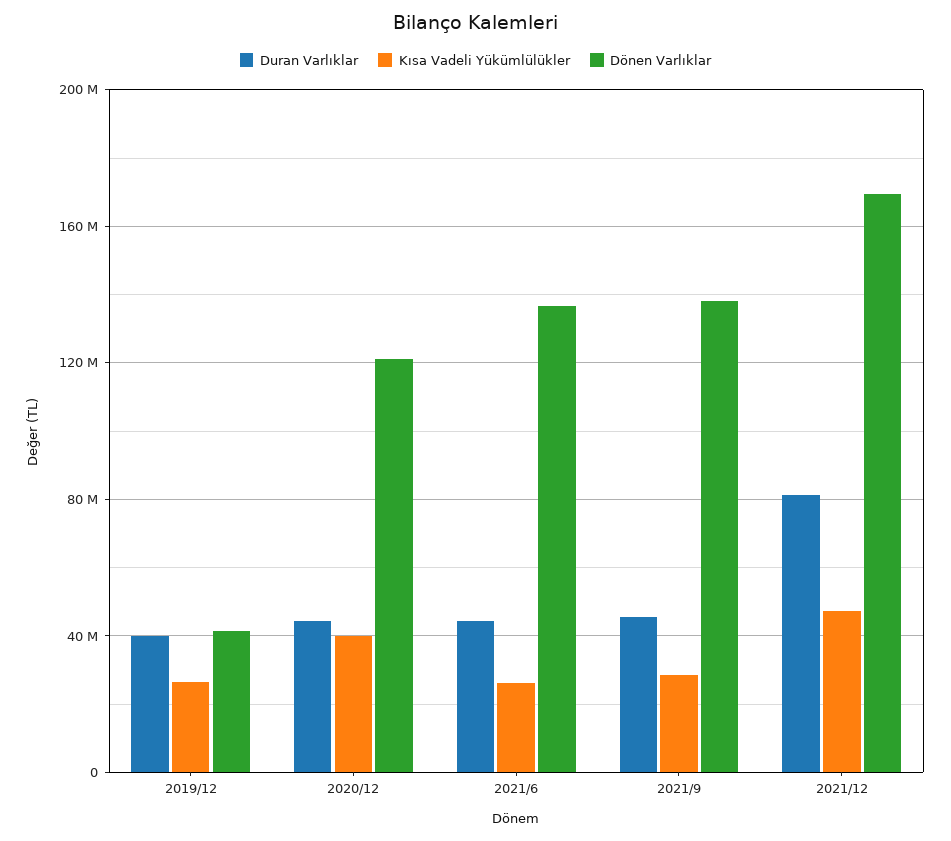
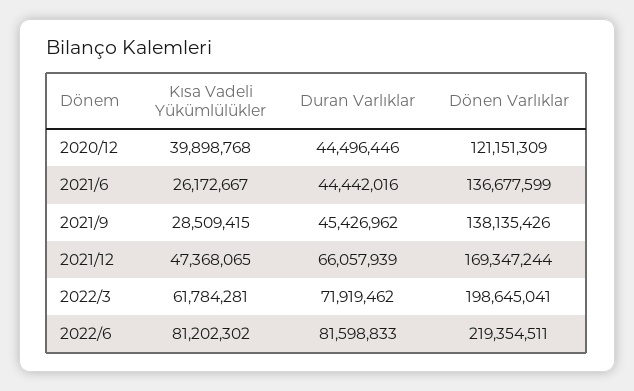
Duran Varlıklar, 2019/12: 40000000 -> none
Kısa Vadeli Yükümlülükler, 2019/12: 25000000 -> none
Dönen Varlıklar, 2019/12: 40000000 -> none
Duran Varlıklar, 2021/12: 80000000 -> 66057939
Kısa Vadeli Yükümlülükler, 2022/3: none -> 61784281
Duran Varlıklar, 2022/3: none -> 71919462
Dönen Varlıklar, 2022/3: none -> 198645041
Kısa Vadeli Yükümlülükler, 2022/6: none -> 81202302
Duran Varlıklar, 2022/6: none -> 81598833
Dönen Varlıklar, 2022/6: none -> 219354511

